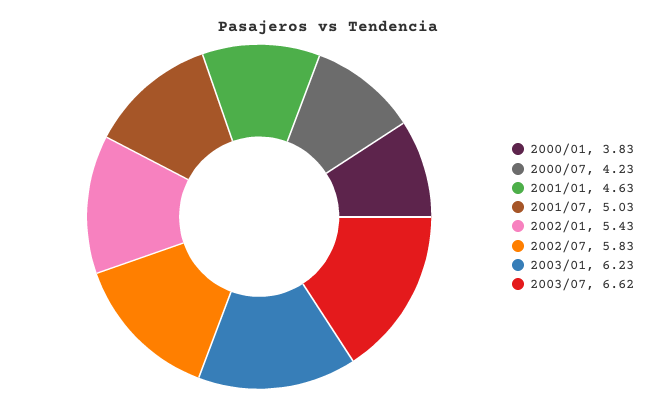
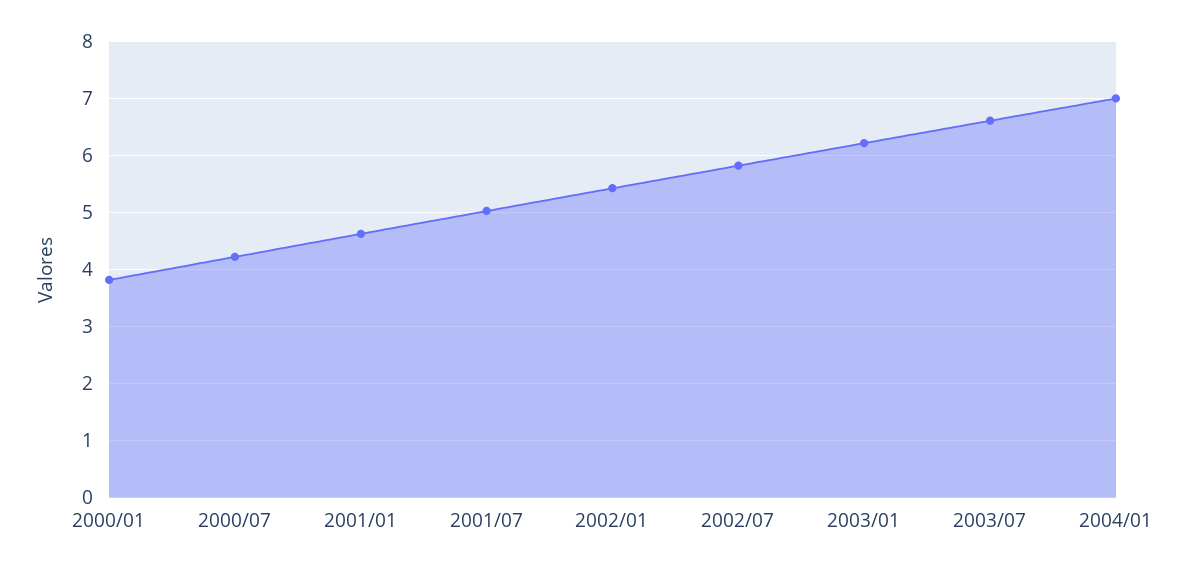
2004/01: none -> 7

